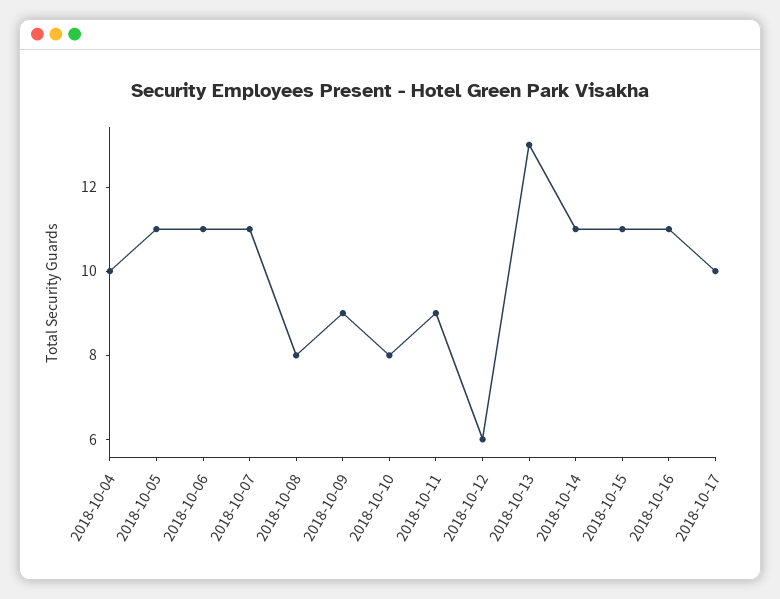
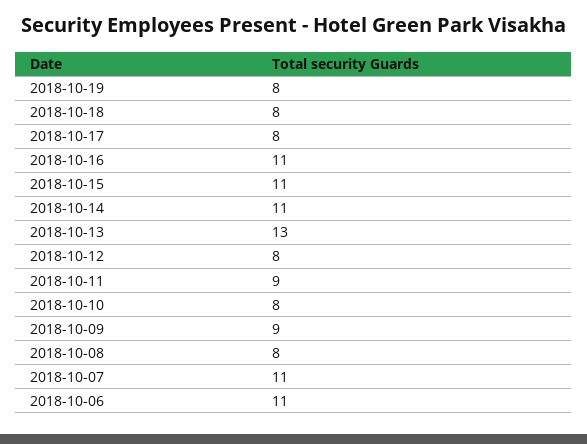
2018-10-04: 10 -> none
2018-10-05: 11 -> none
2018-10-12: 6 -> 8
2018-10-17: 10 -> 8
2018-10-19: none -> 8
2018-10-18: none -> 8

